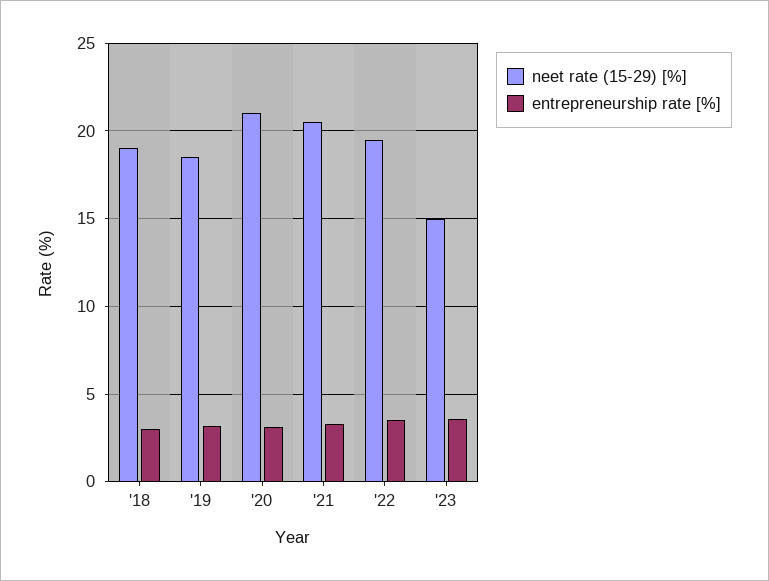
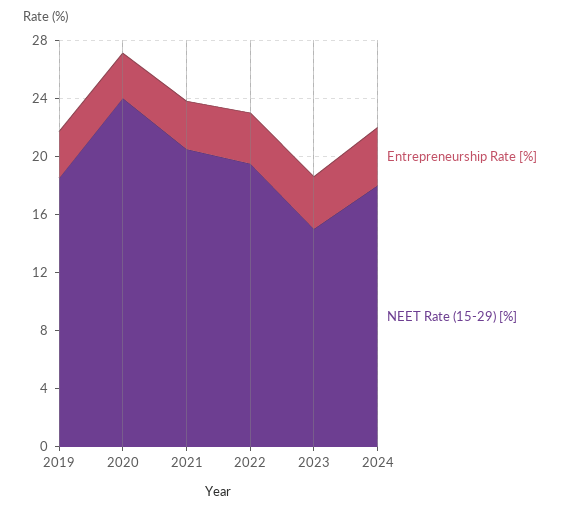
neet rate (15-29) [%], '18: 19 -> none
entrepreneurship rate [%], '18: 3 -> none
neet rate (15-29) [%], '20: 21 -> 24
entrepreneurship rate [%], 2024: none -> 4
neet rate (15-29) [%], 2024: none -> 18

